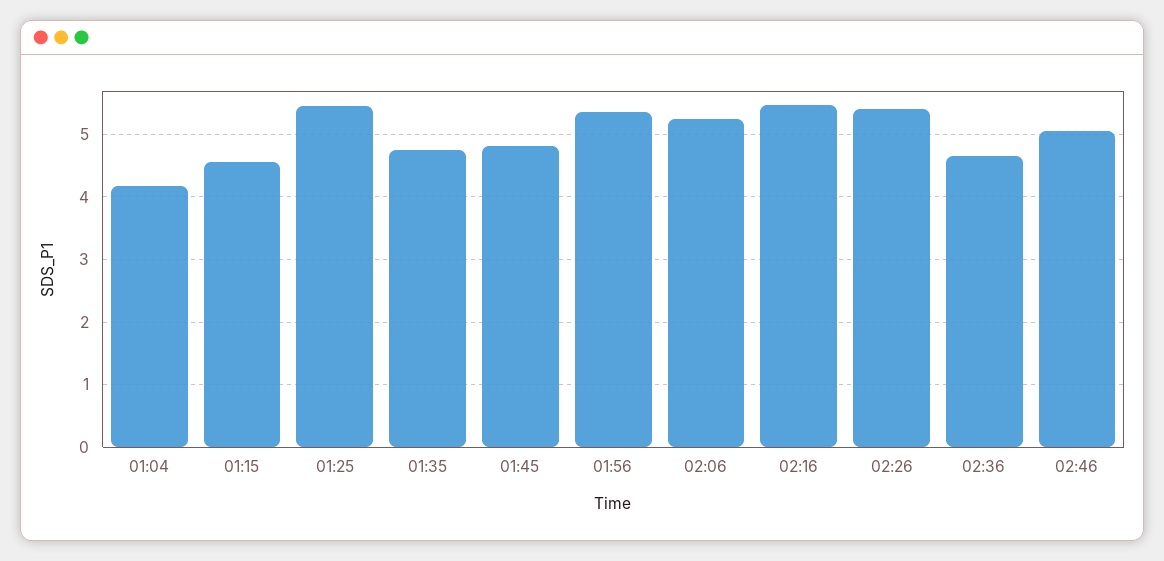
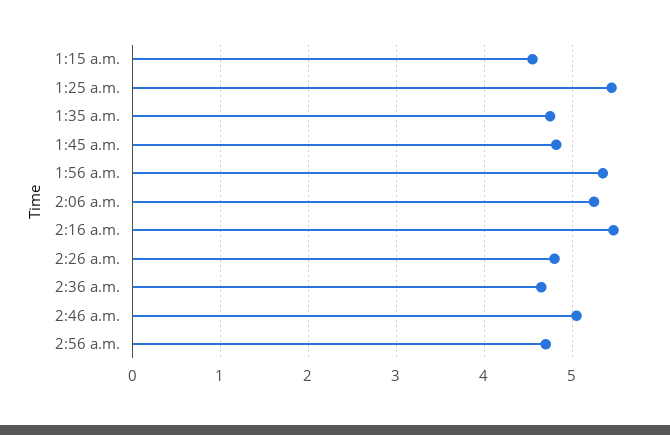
01:04: 4.2 -> none
02:26: 5.4 -> 4.8
2:56 a.m.: none -> 4.7

